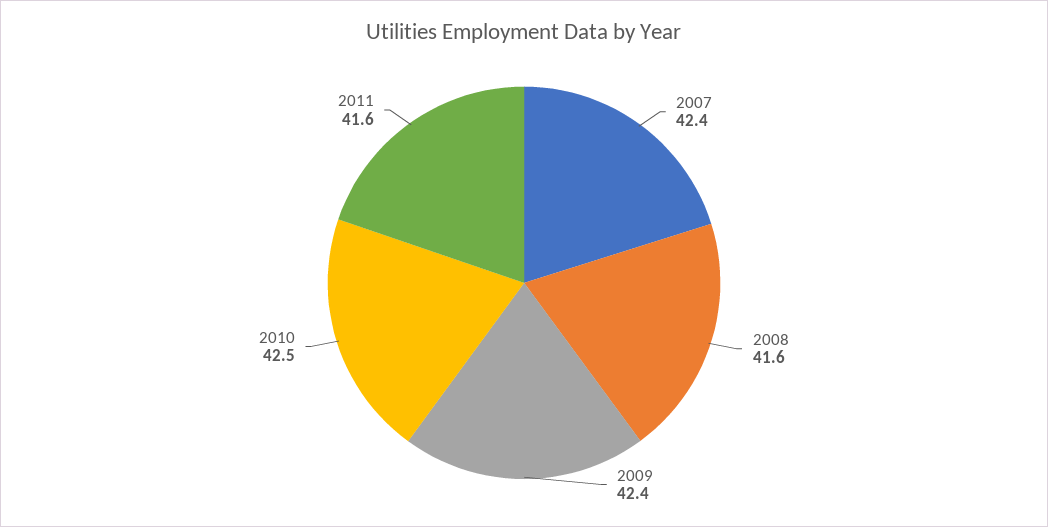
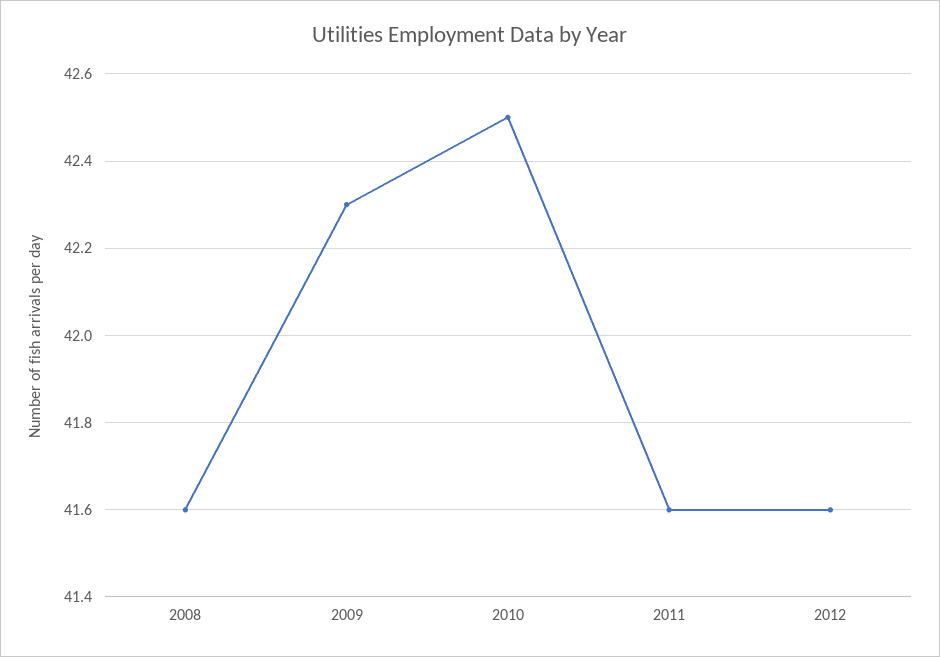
2007: 42.4 -> none
2009: 42.4 -> 42.3
2012: none -> 41.6

